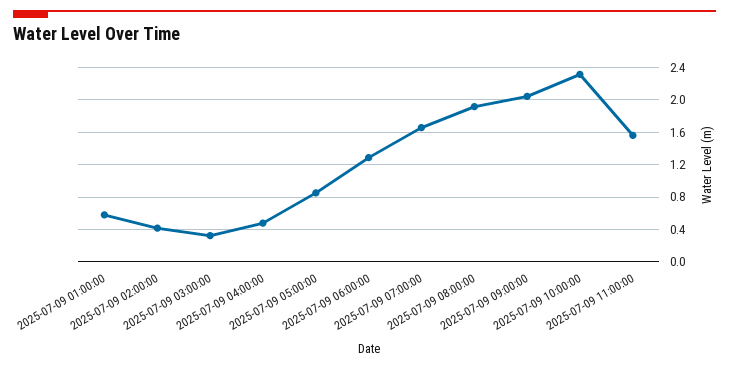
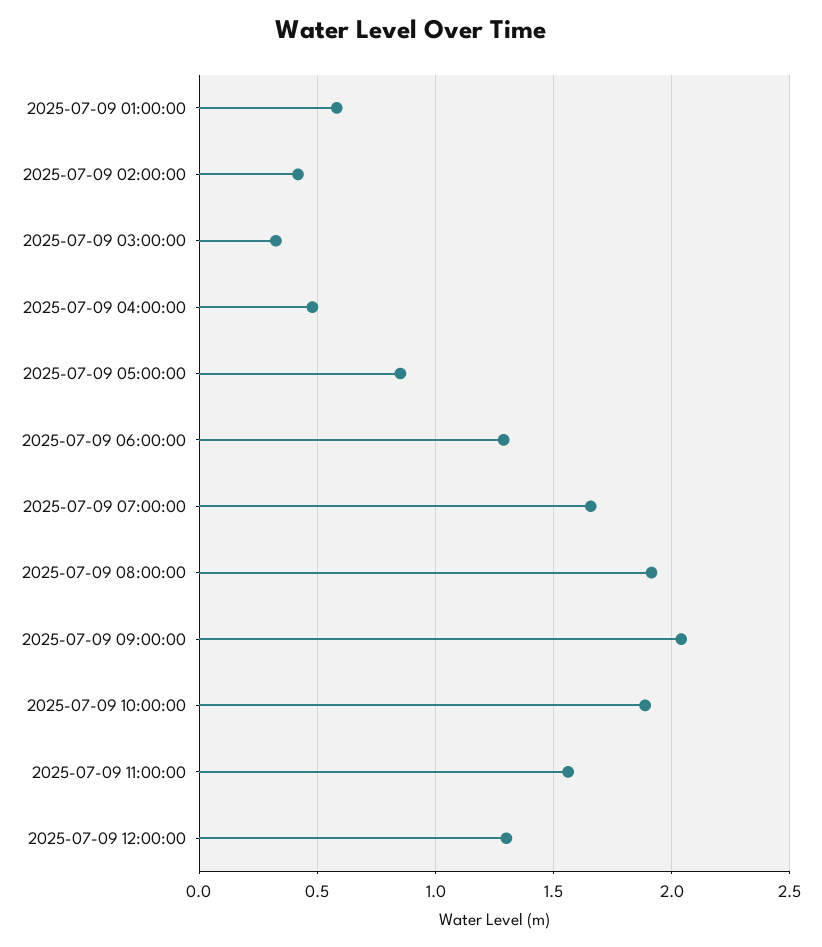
2025-07-09 10:00:00: 2.3 -> 1.9
2025-07-09 12:00:00: none -> 1.3

